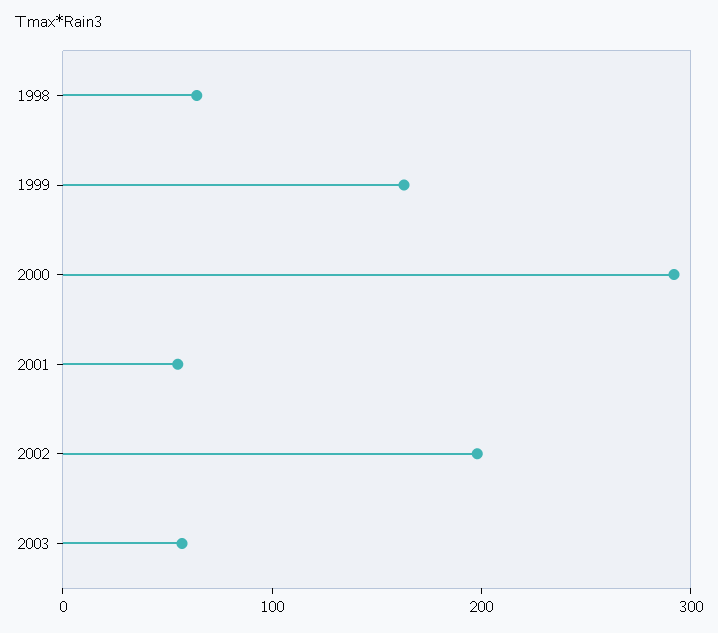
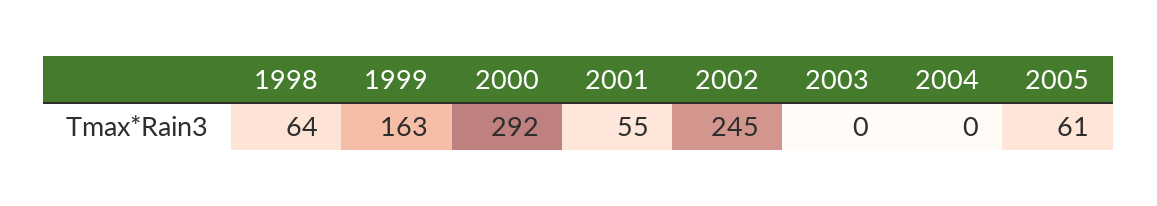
2002: 200 -> 245
2003: 60 -> 0
2004: none -> 0
2005: none -> 61

